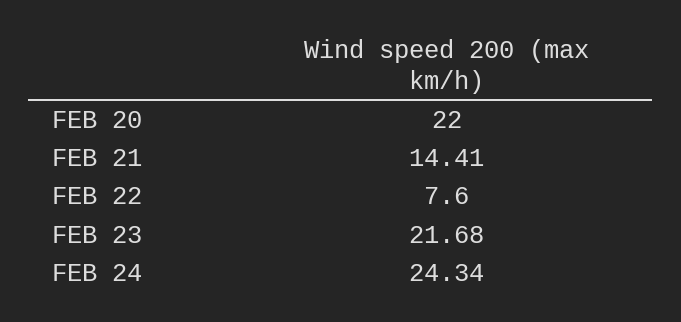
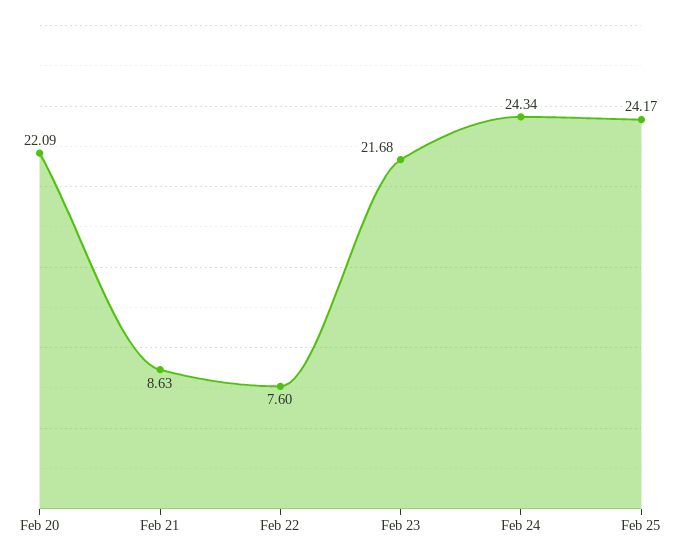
FEB 20: 22 -> 22.09
FEB 21: 14.41 -> 8.63
Feb 25: none -> 24.17

